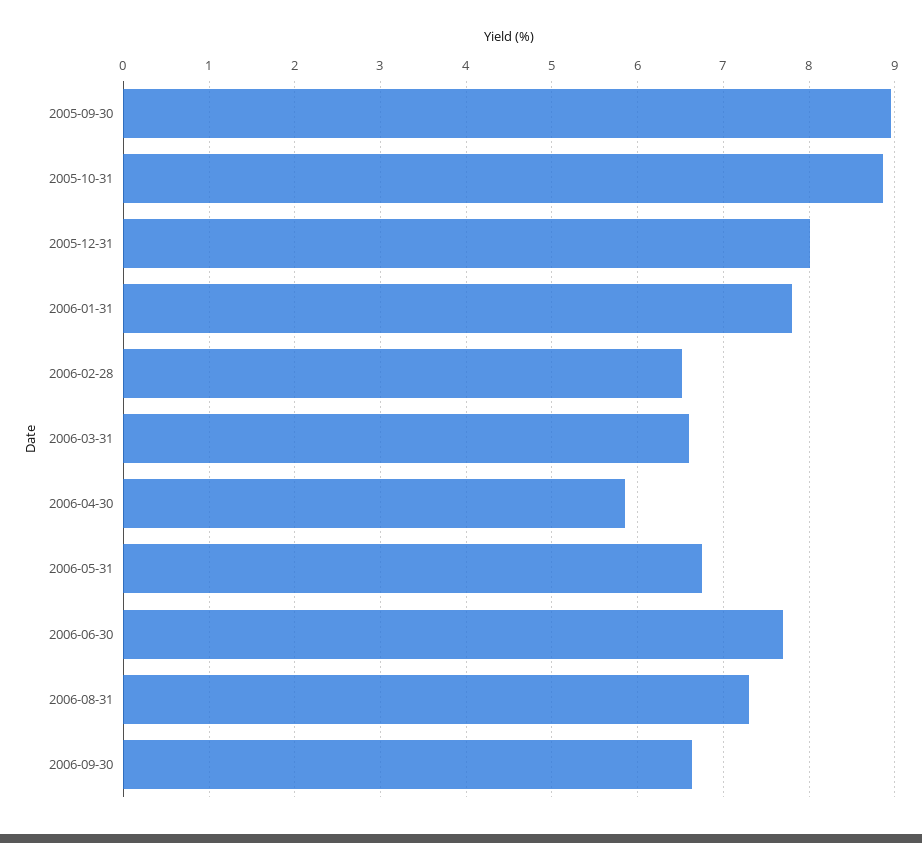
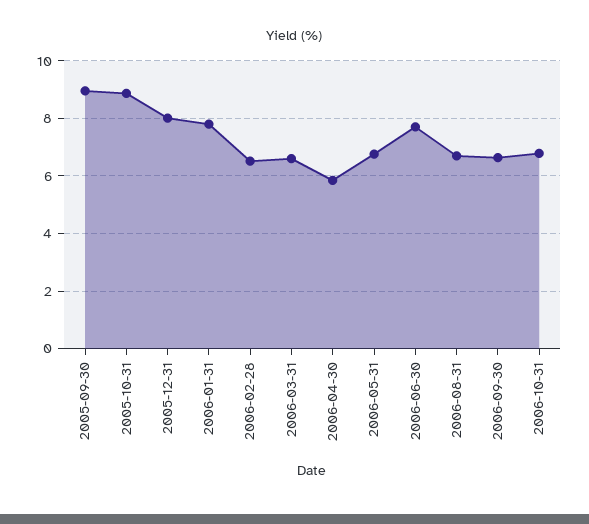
2006-08-31: 7.3 -> 6.75
2006-10-31: none -> 6.75

